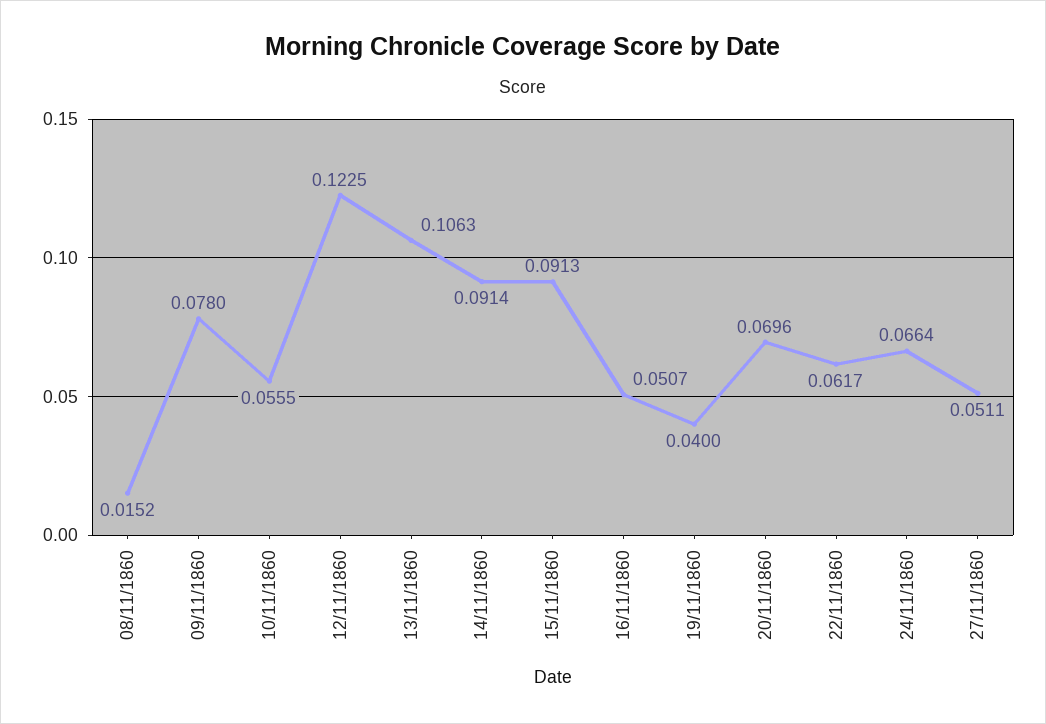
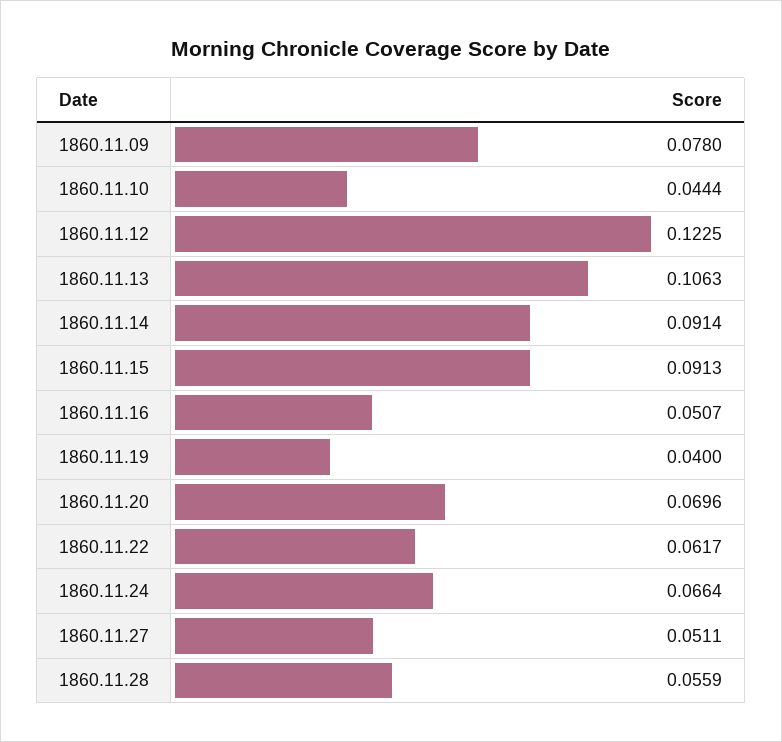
08/11/1860: 0.0152 -> none
10/11/1860: 0.0555 -> 0.0444
1860.11.28: none -> 0.0559

